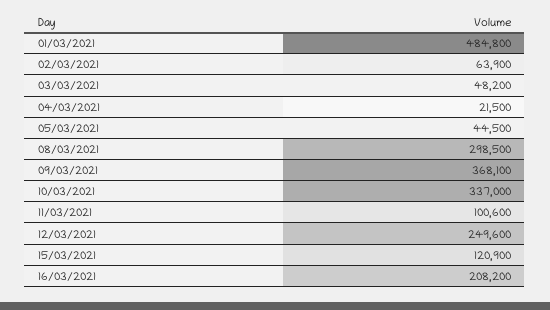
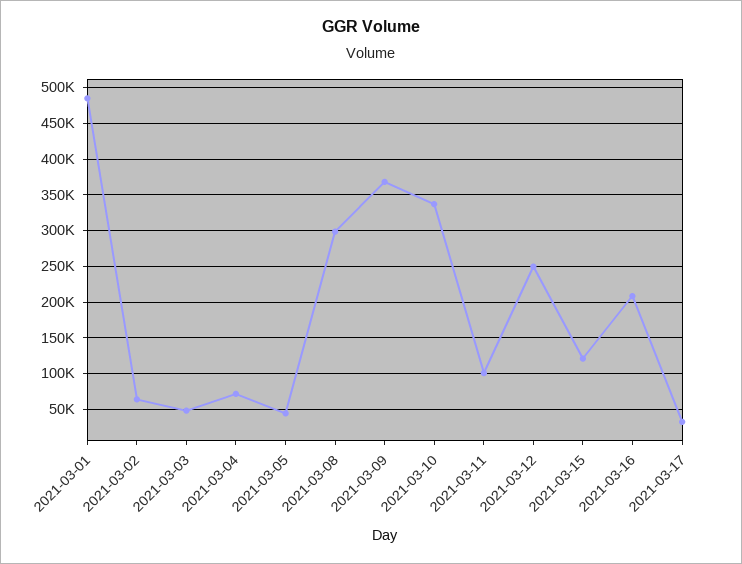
04/03/2021: 21500 -> 70000
2021-03-17: none -> 30000

